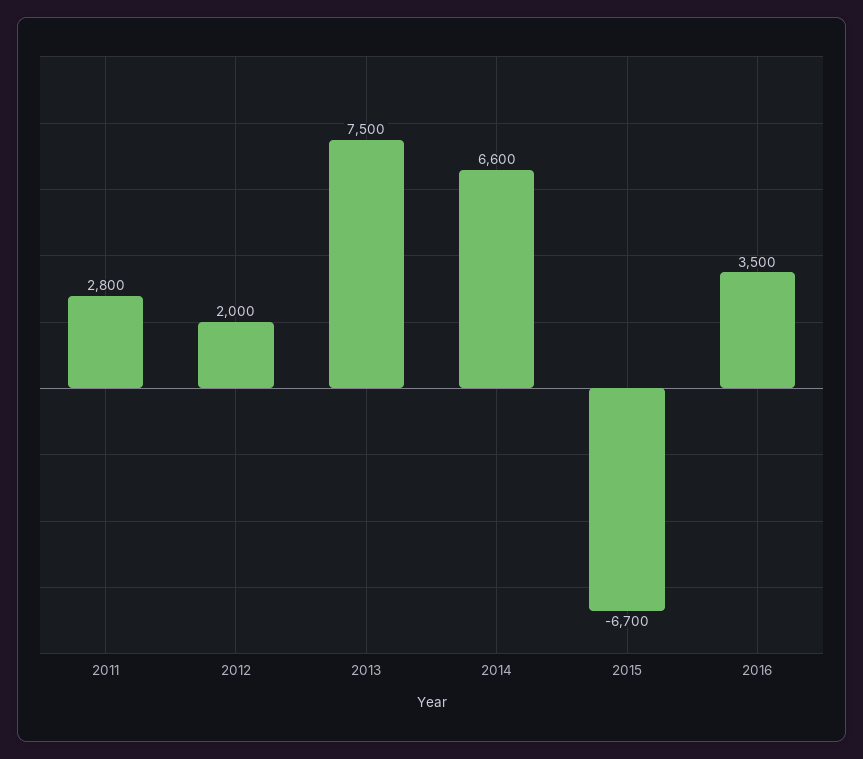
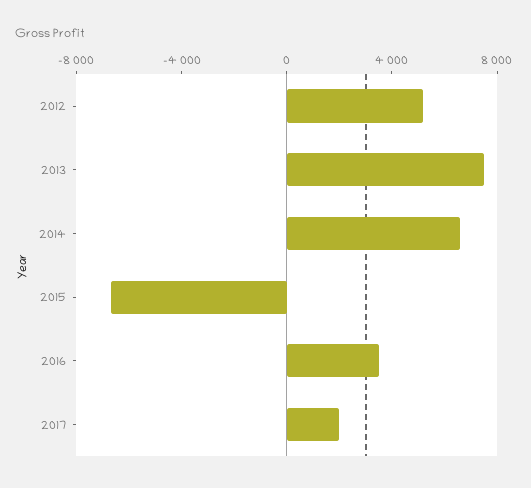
2011: 2800 -> none
2012: 2000 -> 5000
2017: none -> 2000

